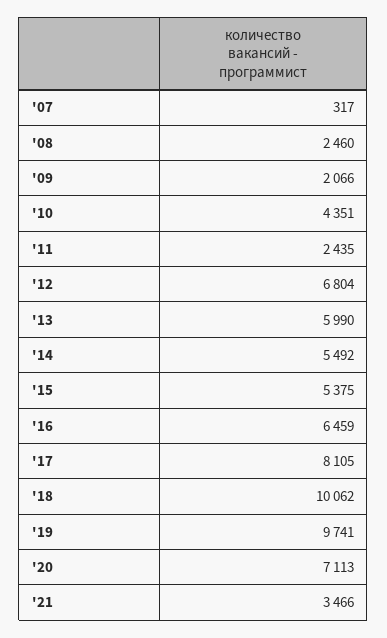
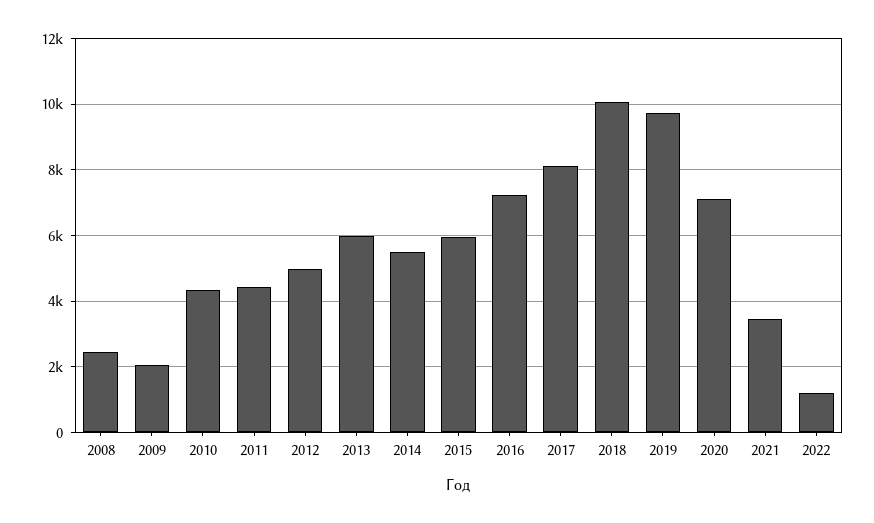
'07: 317 -> none
'11: 2435 -> 4400
'12: 6804 -> 5000
'15: 5375 -> 6000
'16: 6459 -> 7200
2022: none -> 1200

